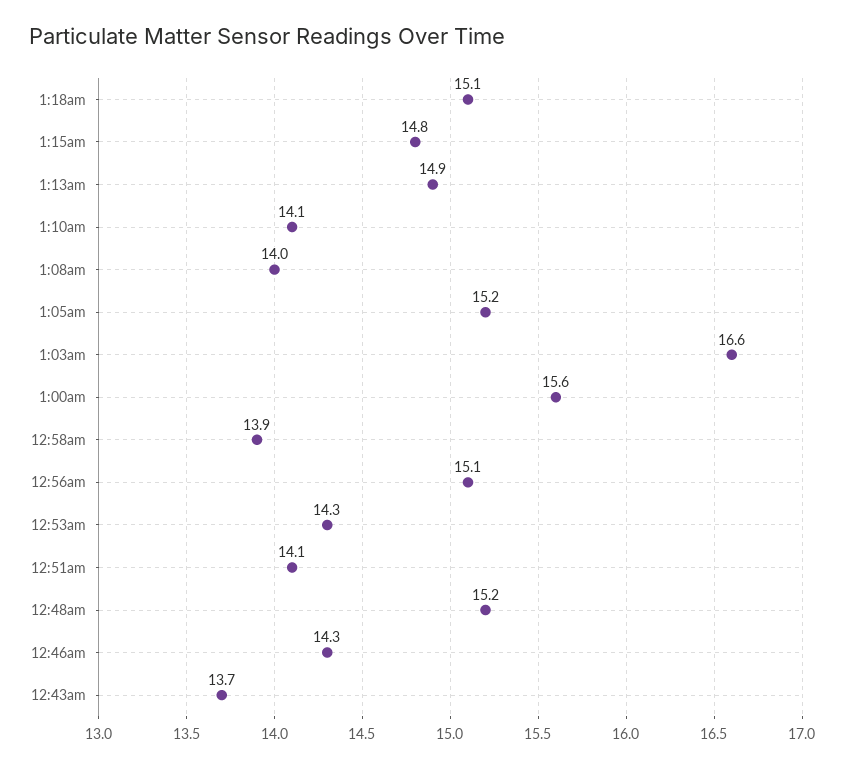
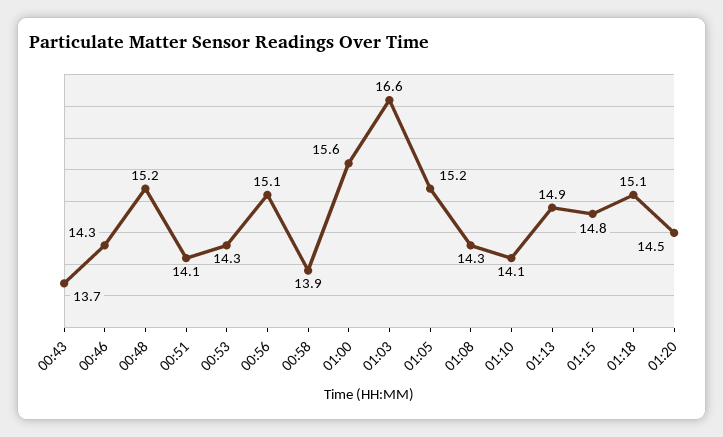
1:08am: 14 -> 14.3
01:20: none -> 14.5

